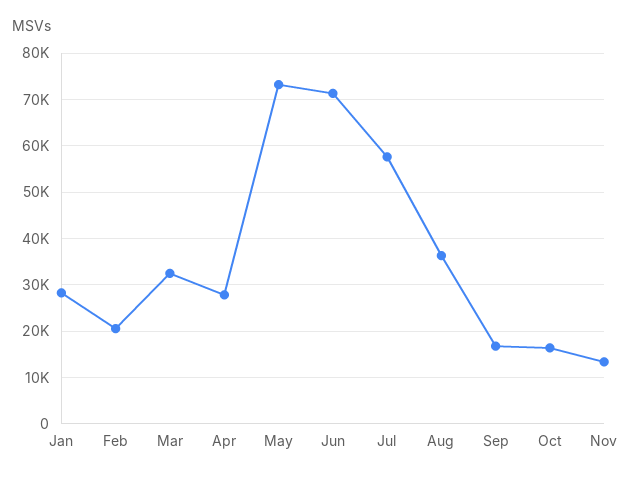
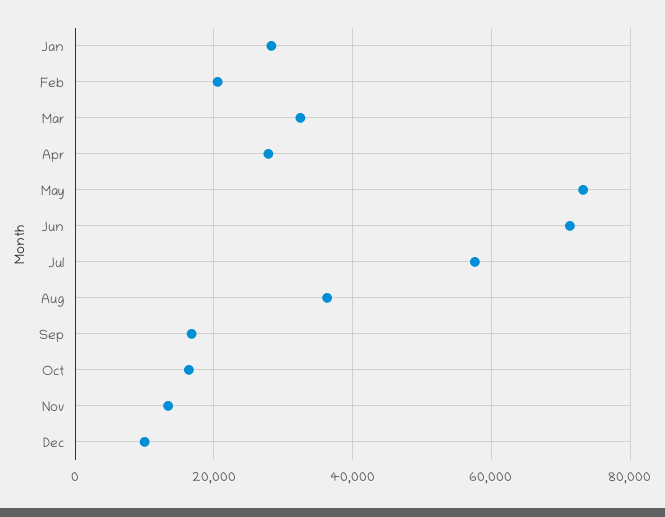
Dec: none -> 10000

